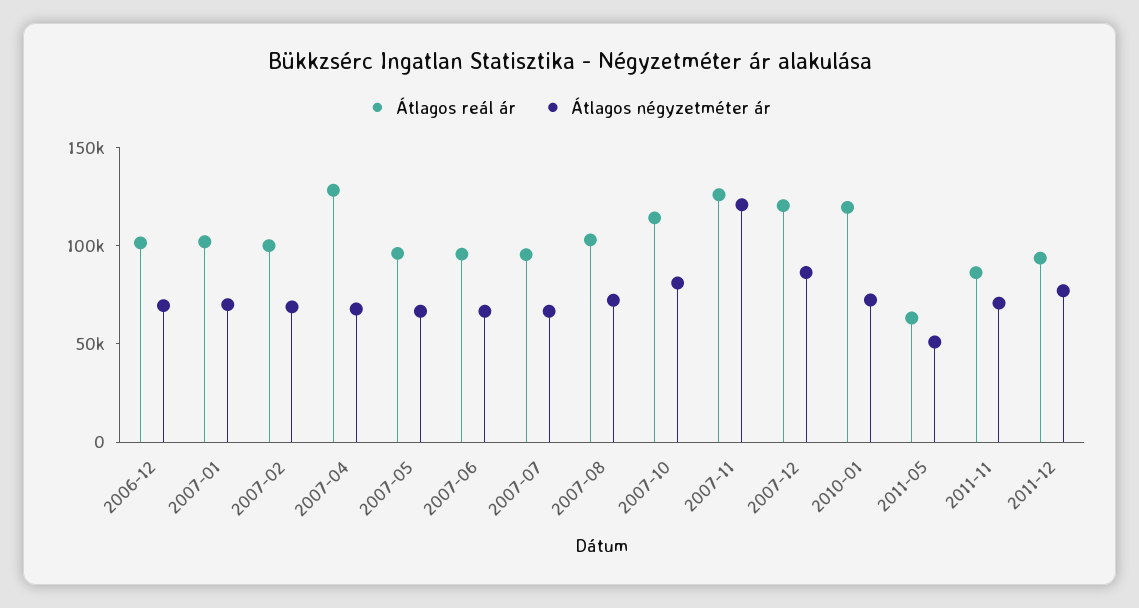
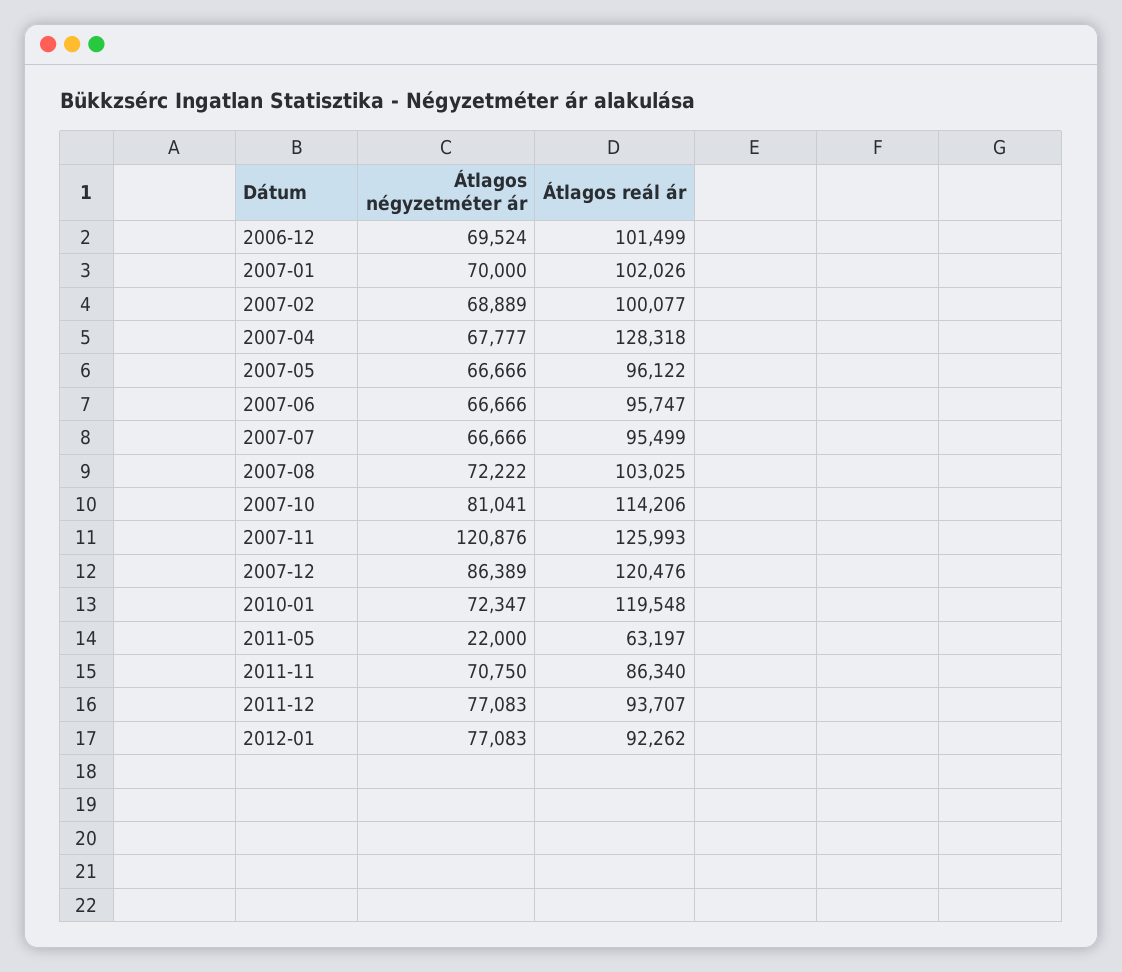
Átlagos négyzetméter ár, 2011-05: 50000 -> 22000
Átlagos négyzetméter ár, 2012-01: none -> 77083
Átlagos reál ár, 2012-01: none -> 92262

